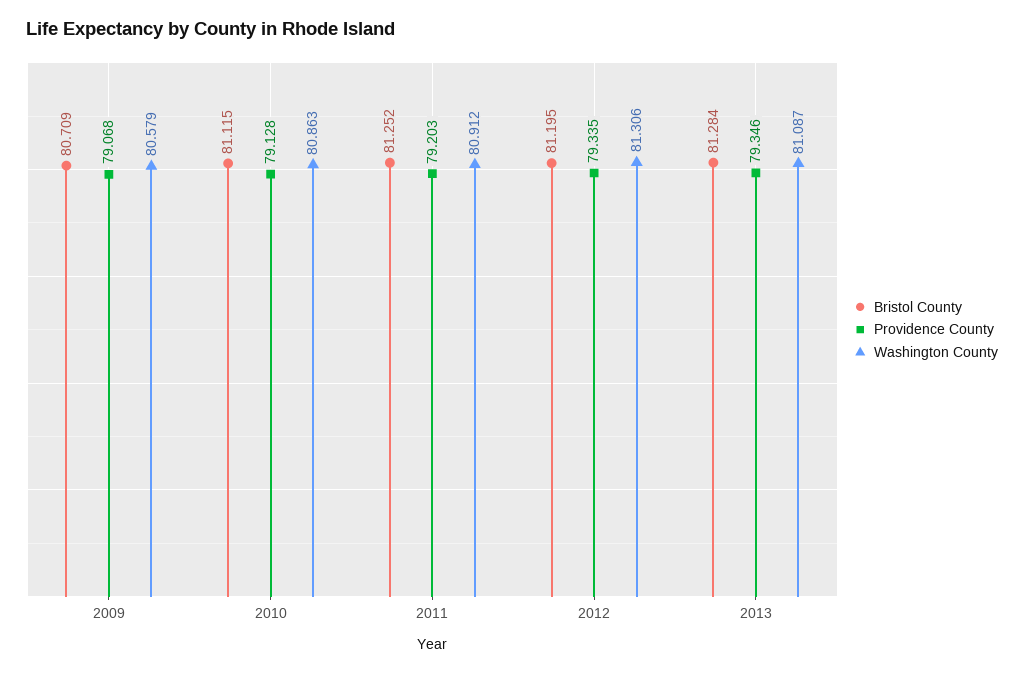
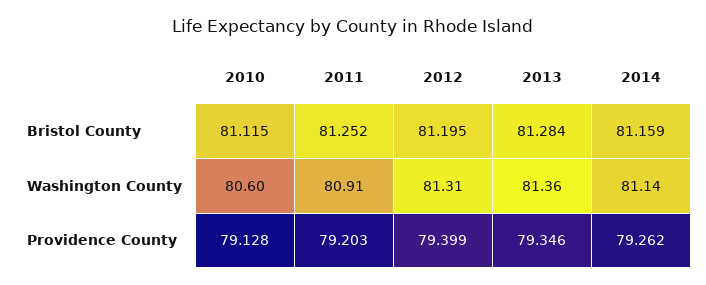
Bristol County, 2009: 80.709 -> none
Providence County, 2009: 79.068 -> none
Washington County, 2009: 80.579 -> none
Washington County, 2010: 80.863 -> 80.6
Providence County, 2012: 79.335 -> 79.399
Washington County, 2013: 81.087 -> 81.36
Bristol County, 2014: none -> 81.159
Washington County, 2014: none -> 81.14
Providence County, 2014: none -> 79.262

